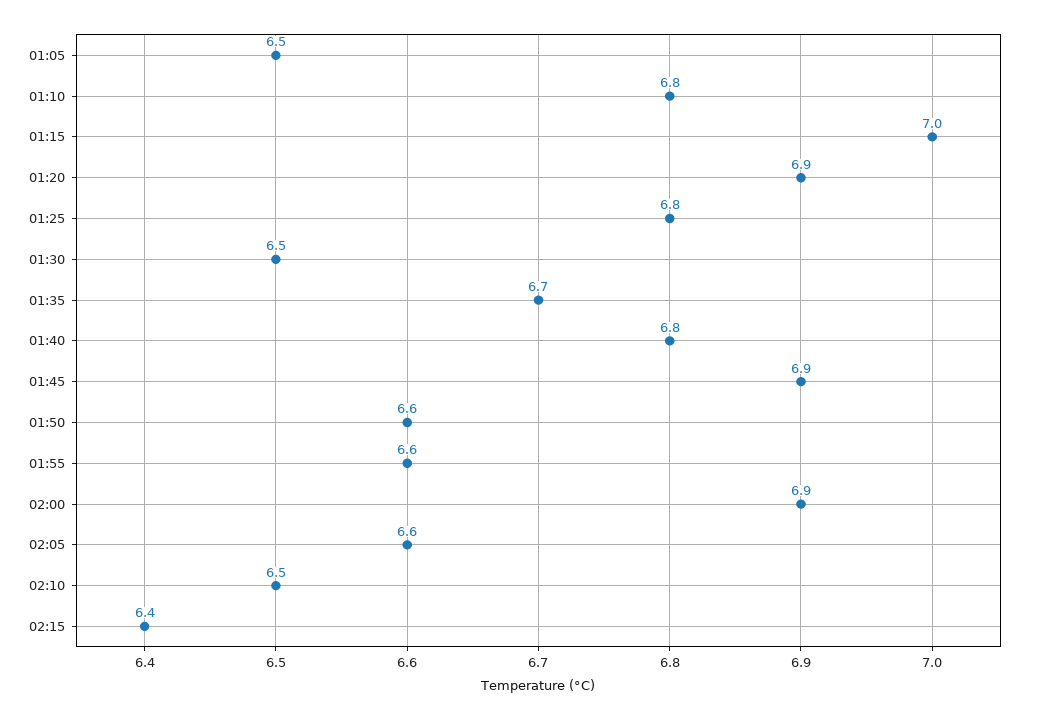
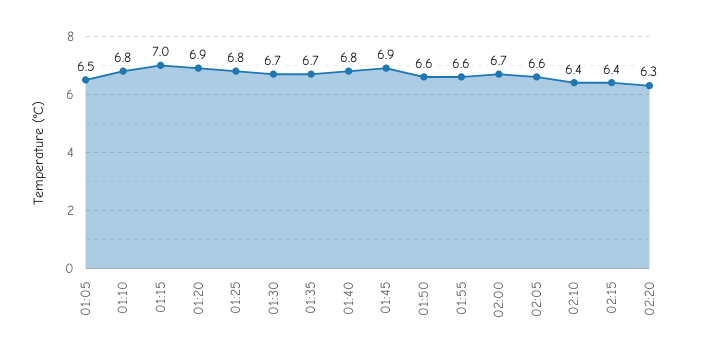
01:30: 6.5 -> 6.7
02:00: 6.9 -> 6.7
02:10: 6.5 -> 6.4
02:20: none -> 6.3

